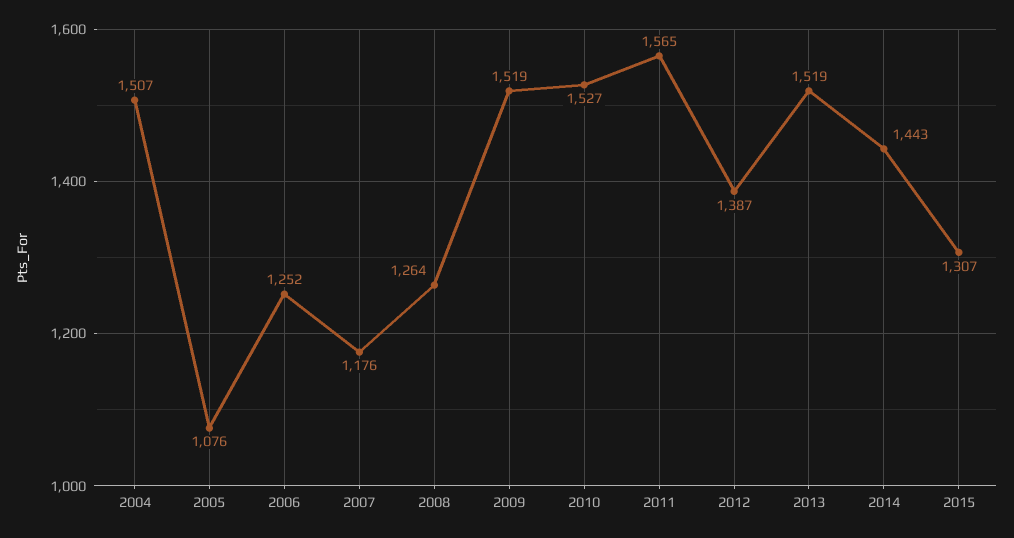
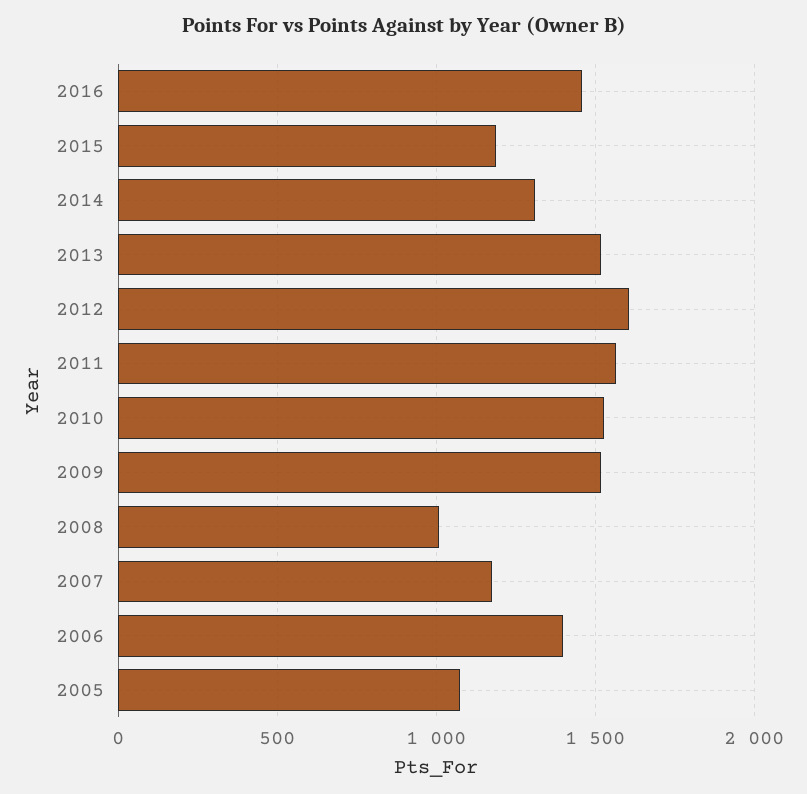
2004: 1507 -> none
2006: 1252 -> 1400
2008: 1264 -> 1000
2012: 1387 -> 1600
2014: 1443 -> 1300
2015: 1307 -> 1200
2016: none -> 1450

